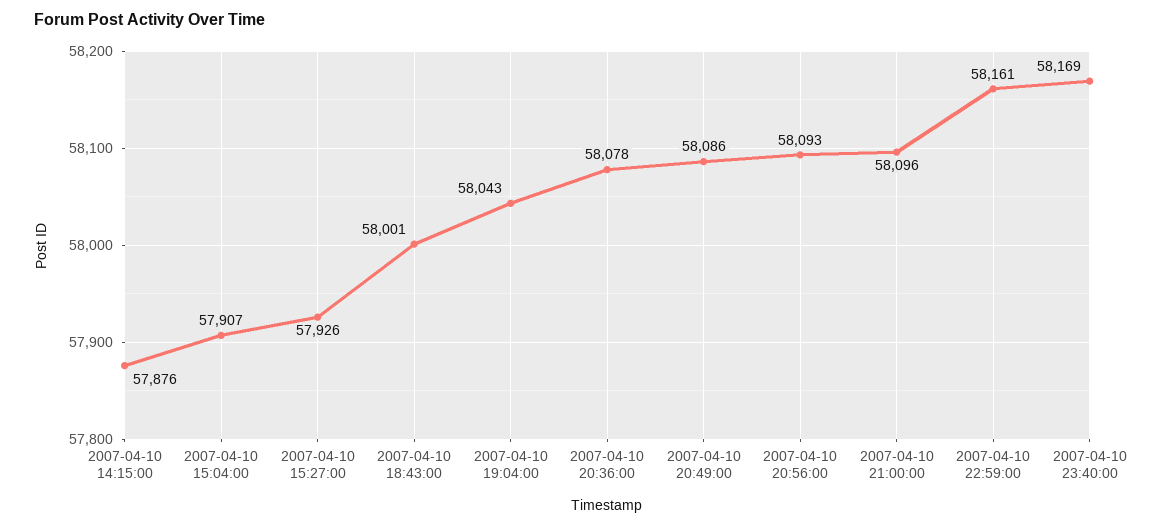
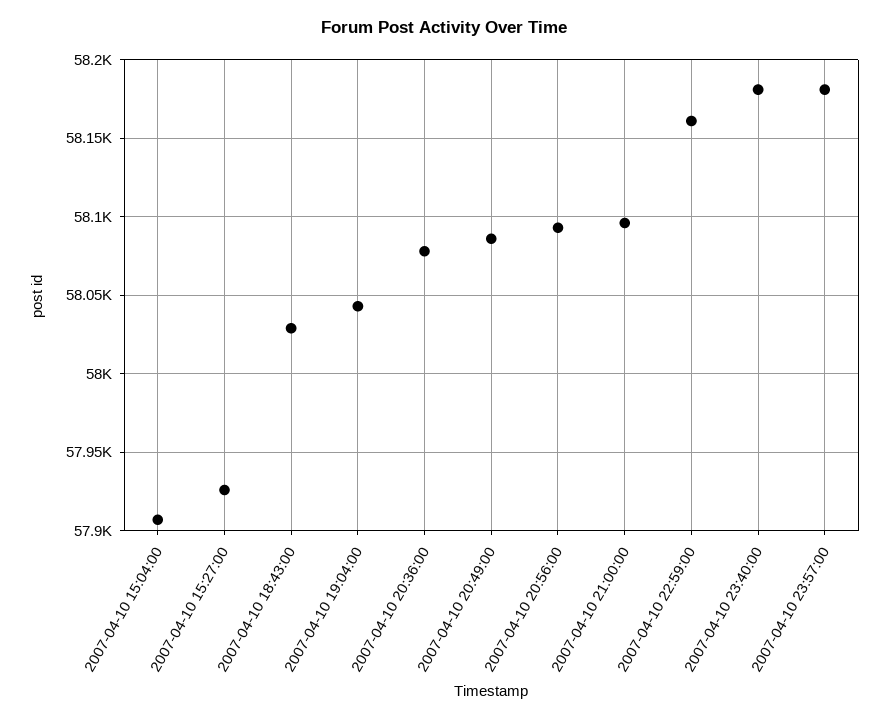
2007-04-10 14:15:00: 57876 -> none
2007-04-10 18:43:00: 58001 -> 58030
2007-04-10 23:40:00: 58169 -> 58180
2007-04-10 23:57:00: none -> 58180

